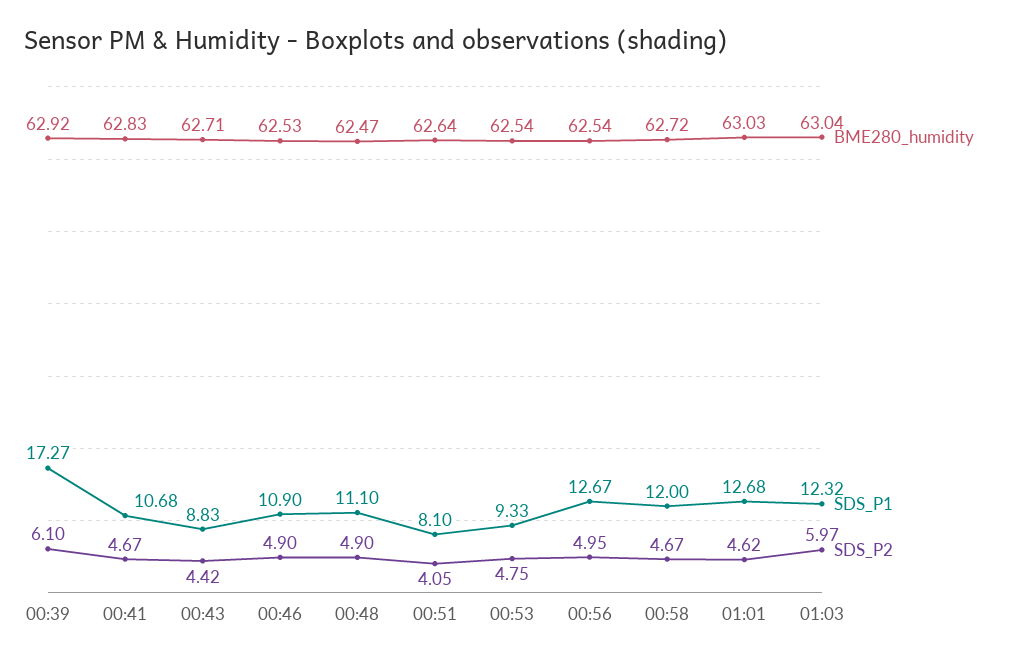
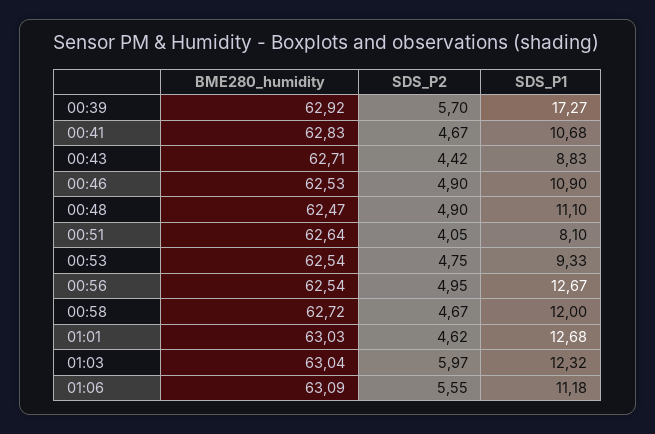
SDS_P2, 00:39: 6.1 -> 5.7
BME280_humidity, 01:06: none -> 63.09
SDS_P2, 01:06: none -> 5.55
SDS_P1, 01:06: none -> 11.18

